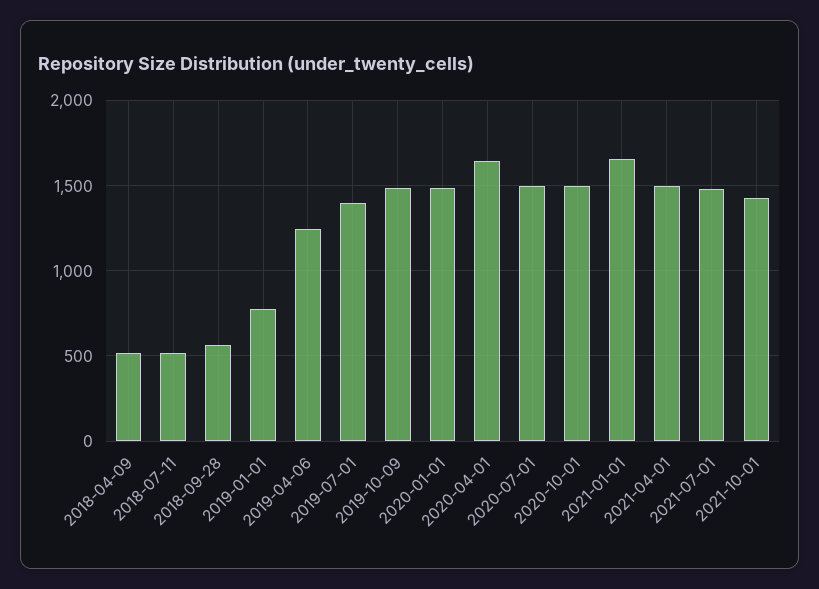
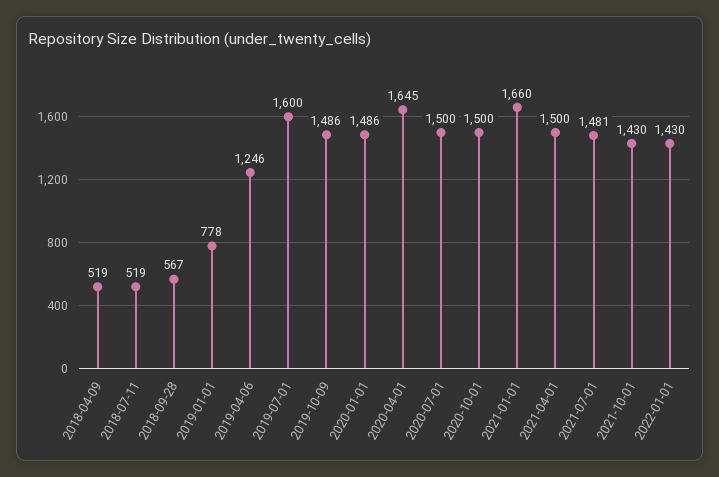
2019-07-01: 1400 -> 1600
2022-01-01: none -> 1430

